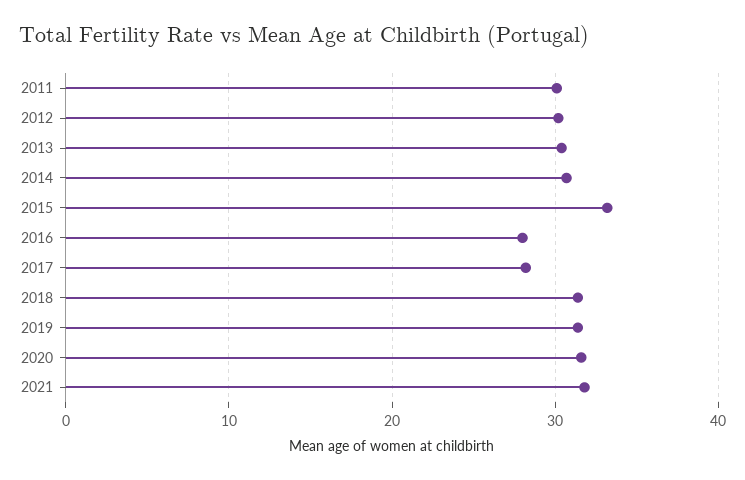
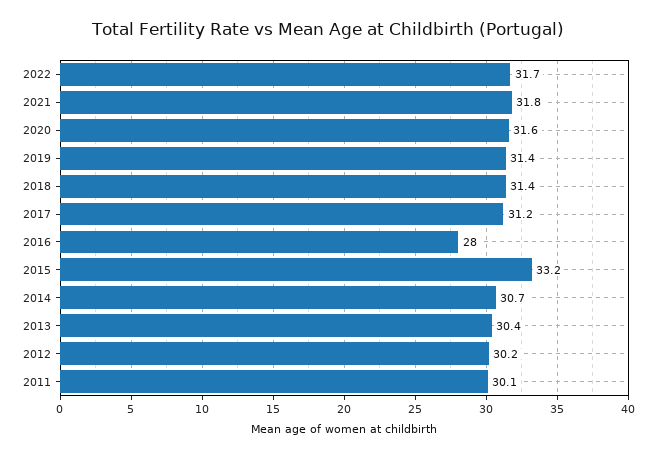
2017: 28 -> 31.2
2022: none -> 31.7

